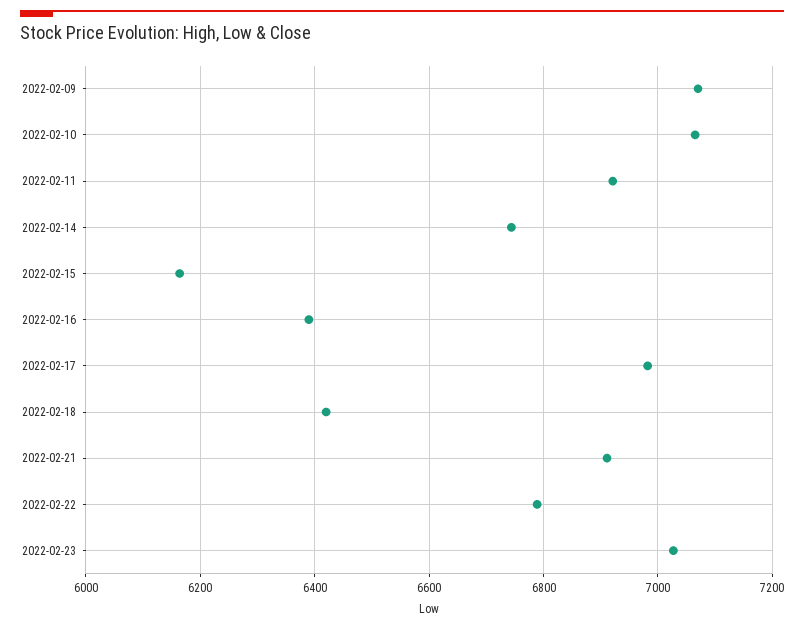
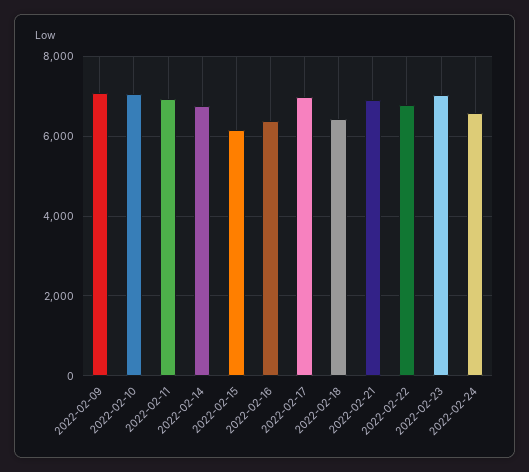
2022-02-24: none -> 6600

